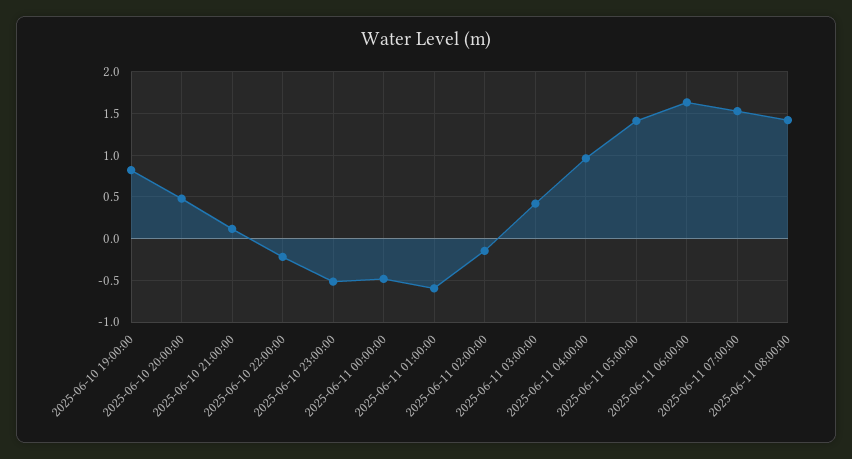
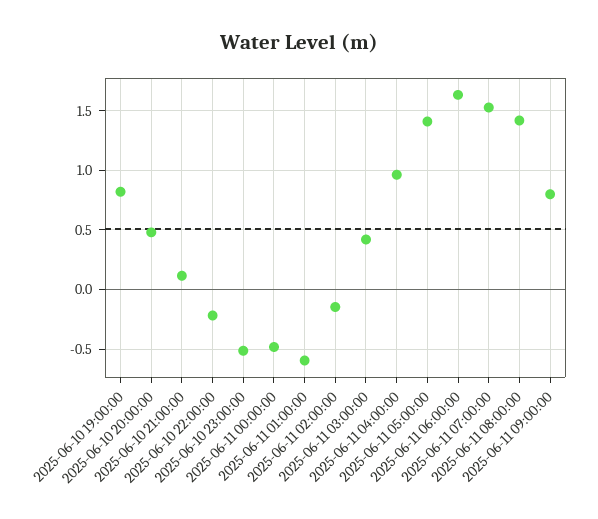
2025-06-11 09:00:00: none -> 0.8

